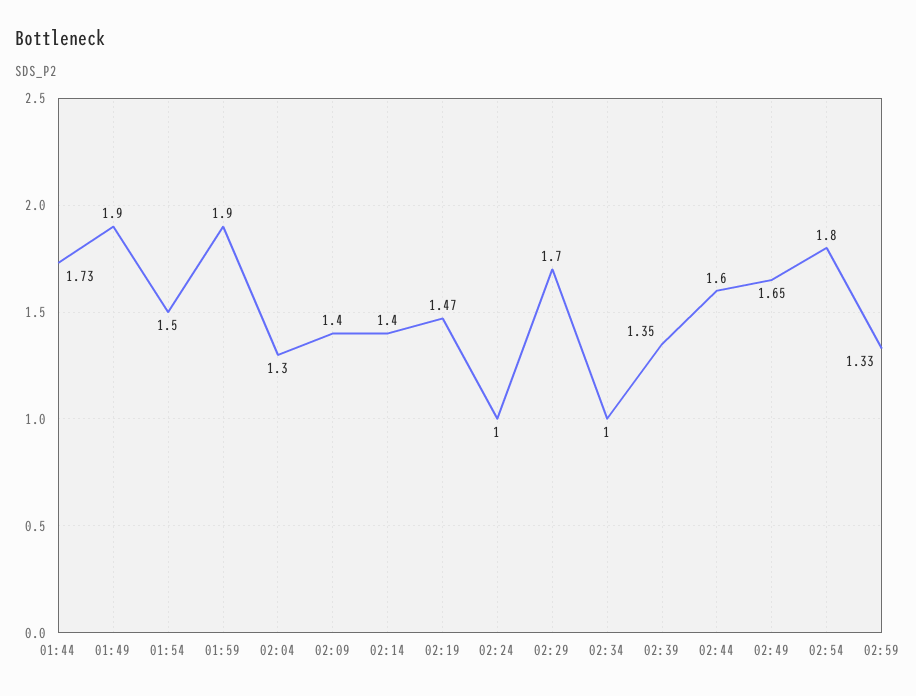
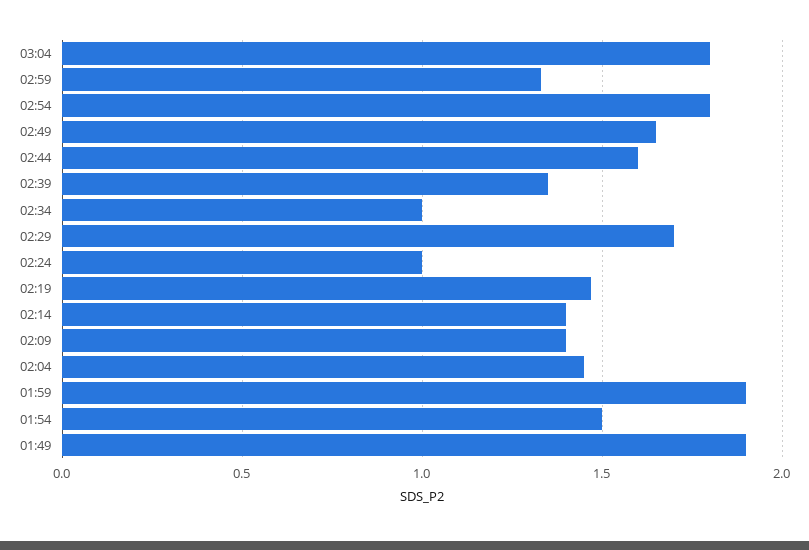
01:44: 1.73 -> none
02:04: 1.3 -> 1.45
03:04: none -> 1.8

